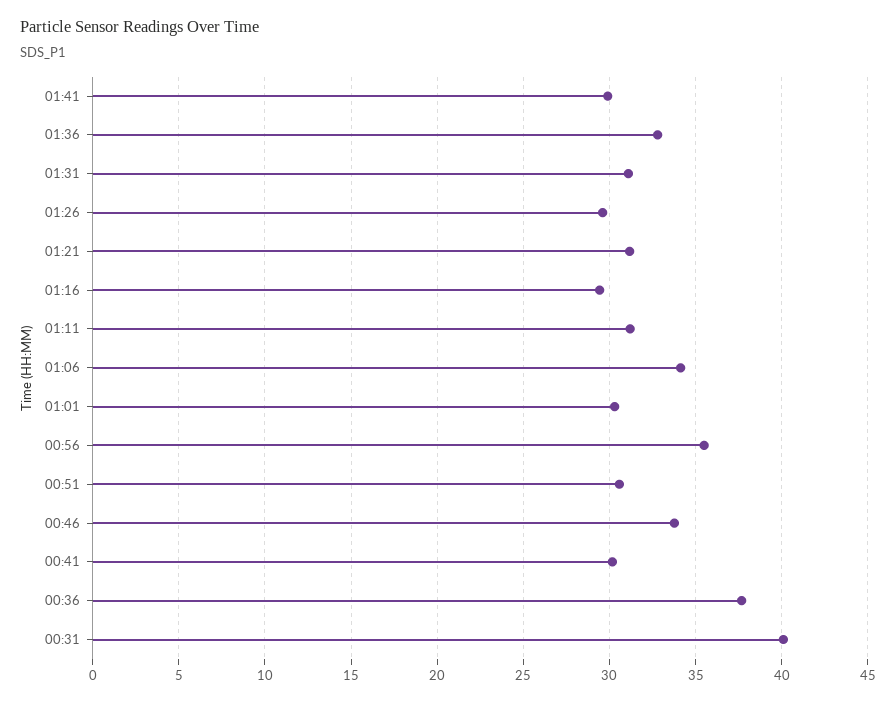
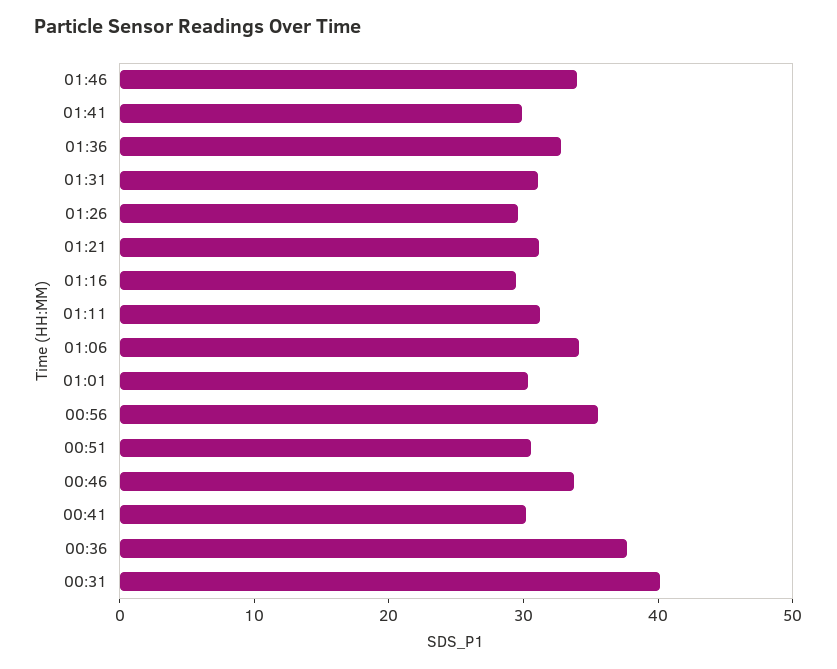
01:46: none -> 34

